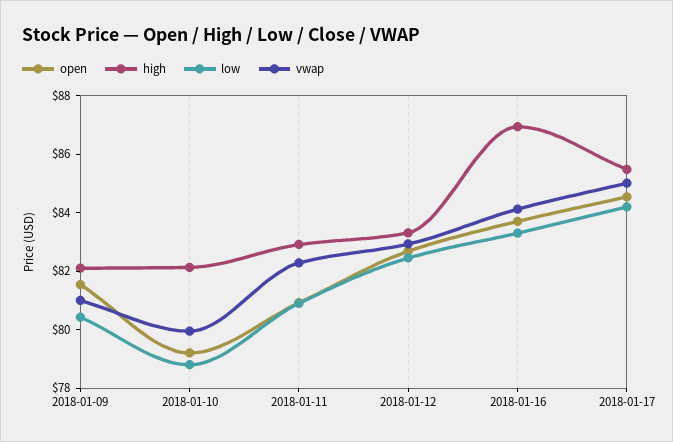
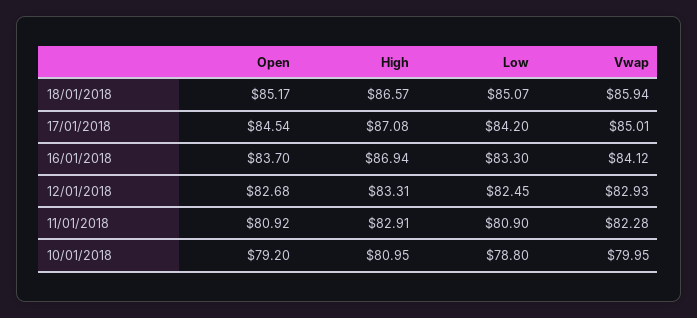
open, 2018-01-09: 81.5 -> none
high, 2018-01-09: 82 -> none
low, 2018-01-09: 80.5 -> none
vwap, 2018-01-09: 81 -> none
high, 2018-01-10: 82 -> 80.95
high, 2018-01-17: 85.5 -> 87.08
open, 18/01/2018: none -> 85.17
high, 18/01/2018: none -> 86.57
low, 18/01/2018: none -> 85.07
vwap, 18/01/2018: none -> 85.94

